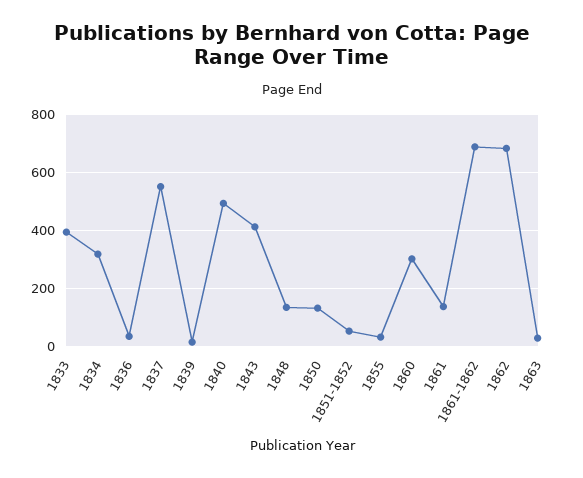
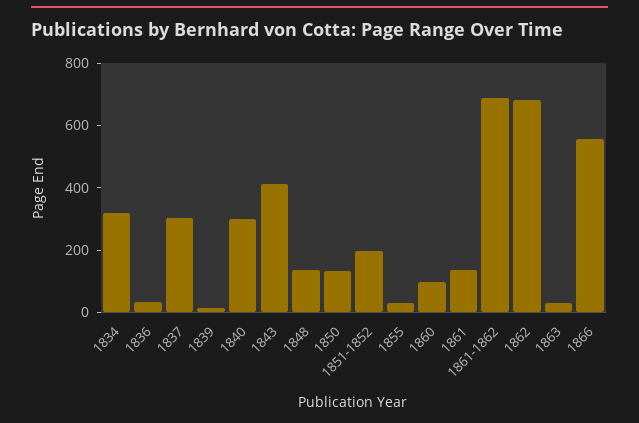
1833: 400 -> none
1837: 550 -> 300
1840: 500 -> 300
1851-1852: 50 -> 200
1860: 300 -> 100
1866: none -> 550

